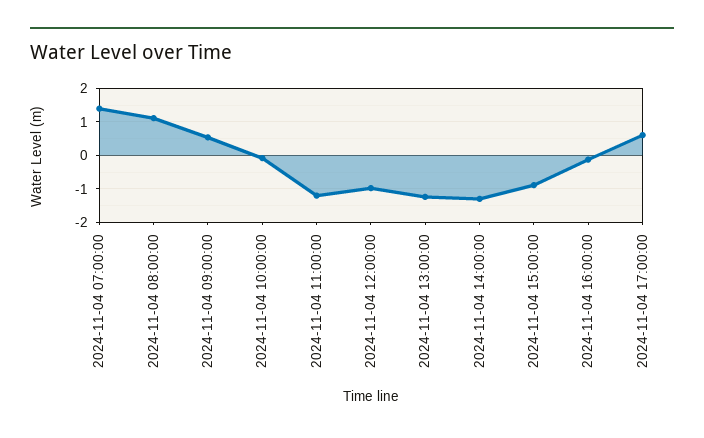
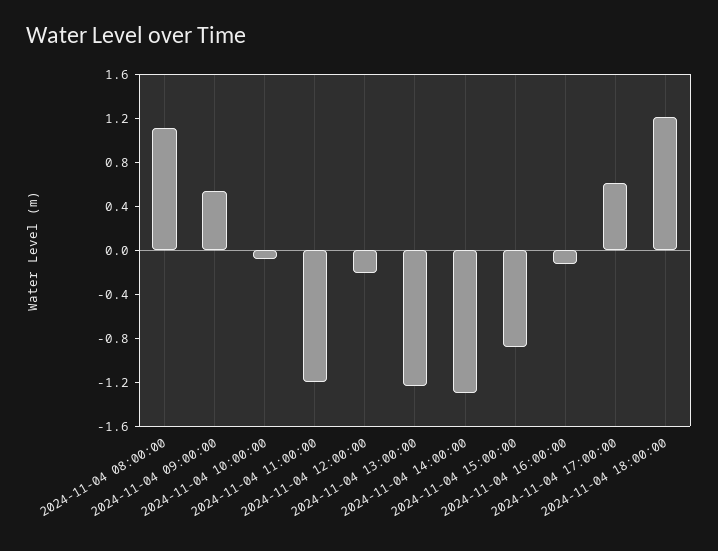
2024-11-04 07:00:00: 1.4 -> none
2024-11-04 12:00:00: -1 -> -0.2
2024-11-04 18:00:00: none -> 1.2

